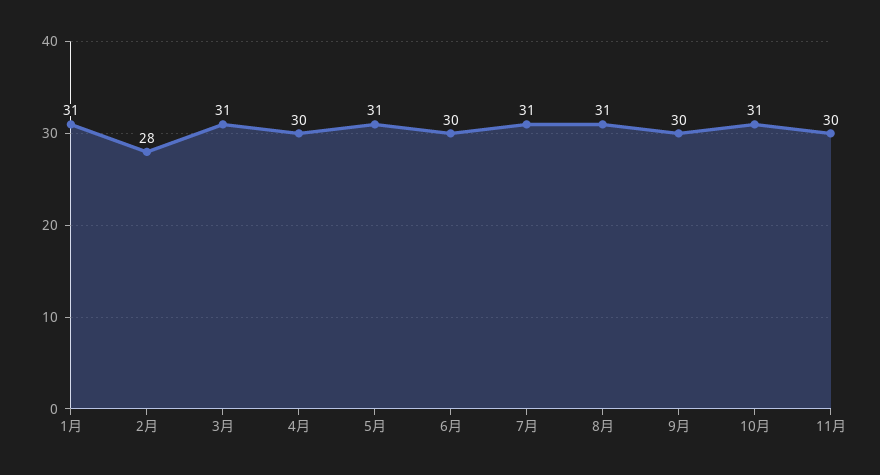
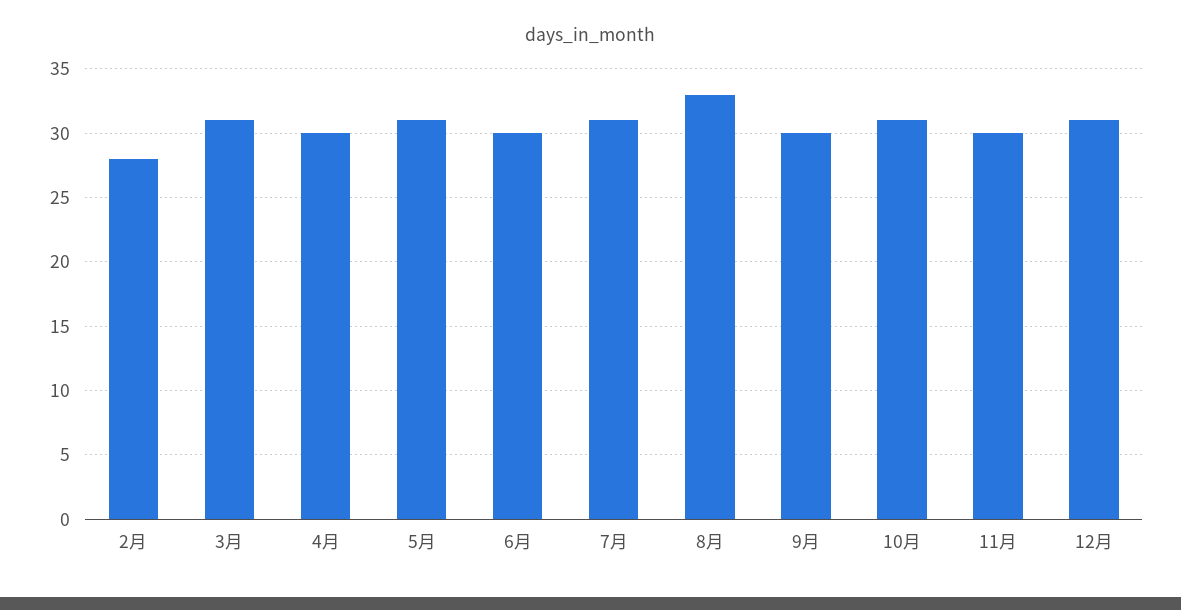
1月: 31 -> none
8月: 31 -> 33
12月: none -> 31

